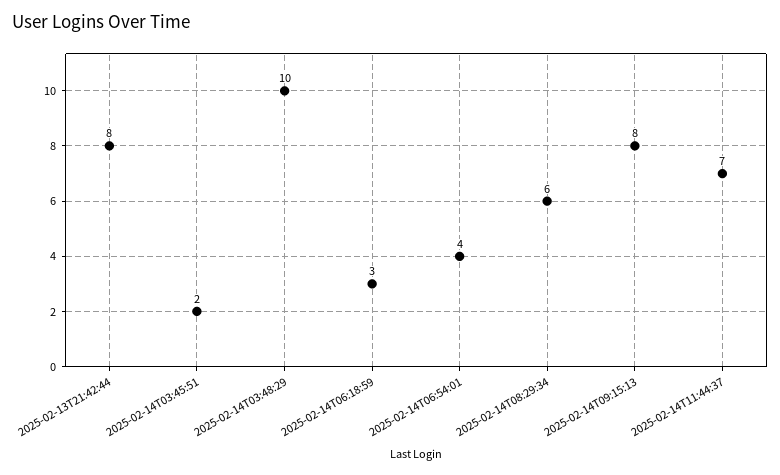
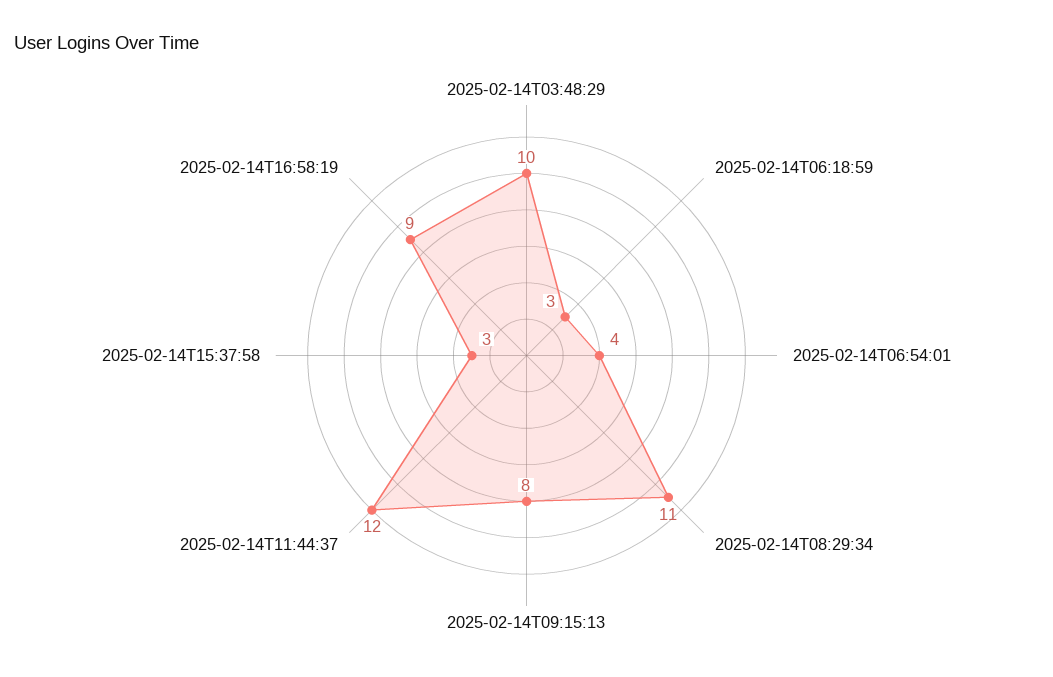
2025-02-13T21:42:44: 8 -> none
2025-02-14T03:45:51: 2 -> none
2025-02-14T08:29:34: 6 -> 11
2025-02-14T11:44:37: 7 -> 12
2025-02-14T15:37:58: none -> 3
2025-02-14T16:58:19: none -> 9

